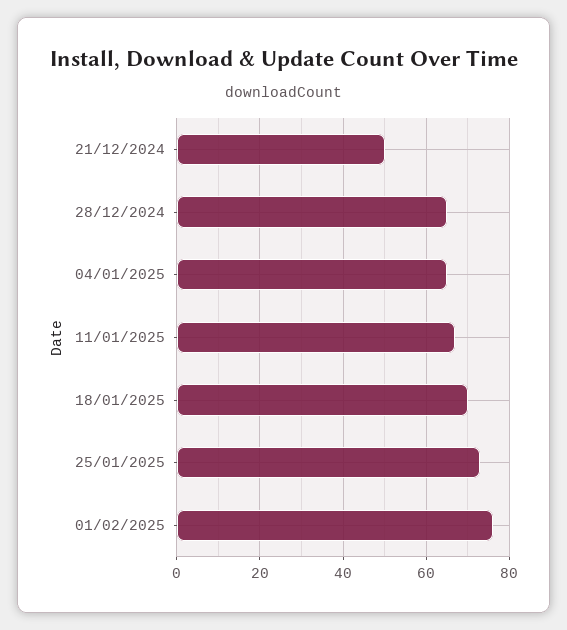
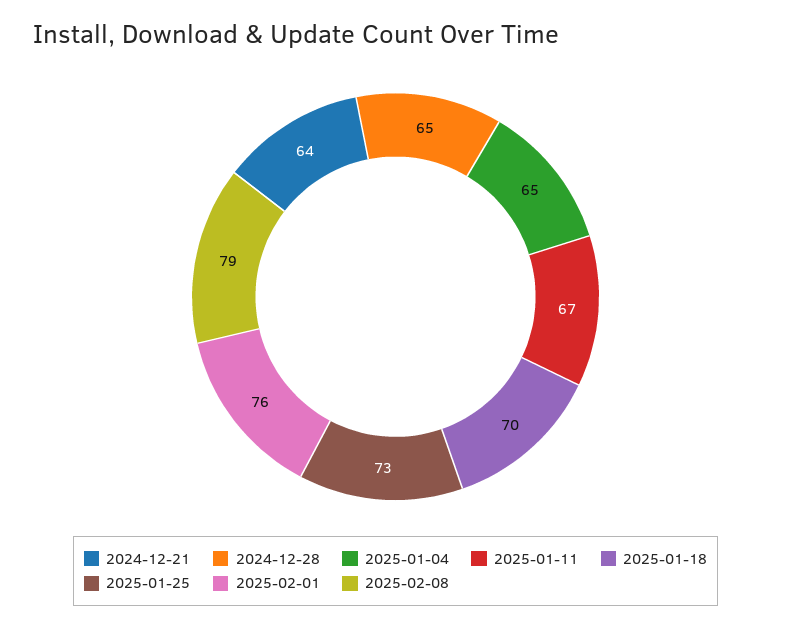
21/12/2024: 50 -> 64
2025-02-08: none -> 79

